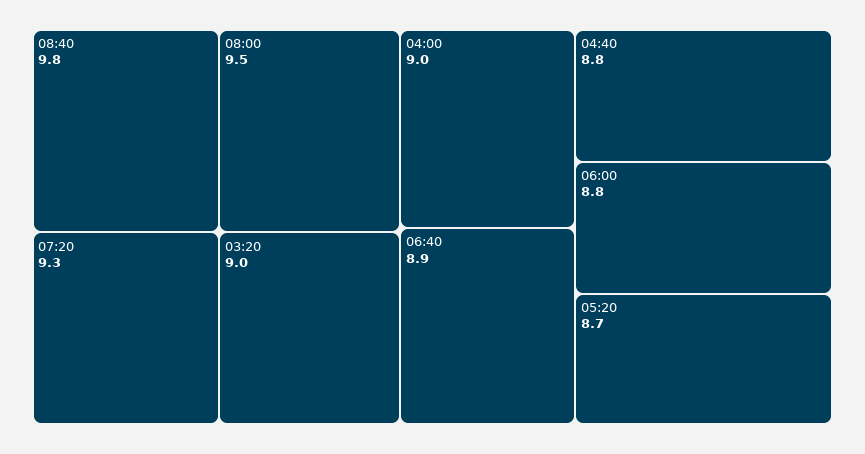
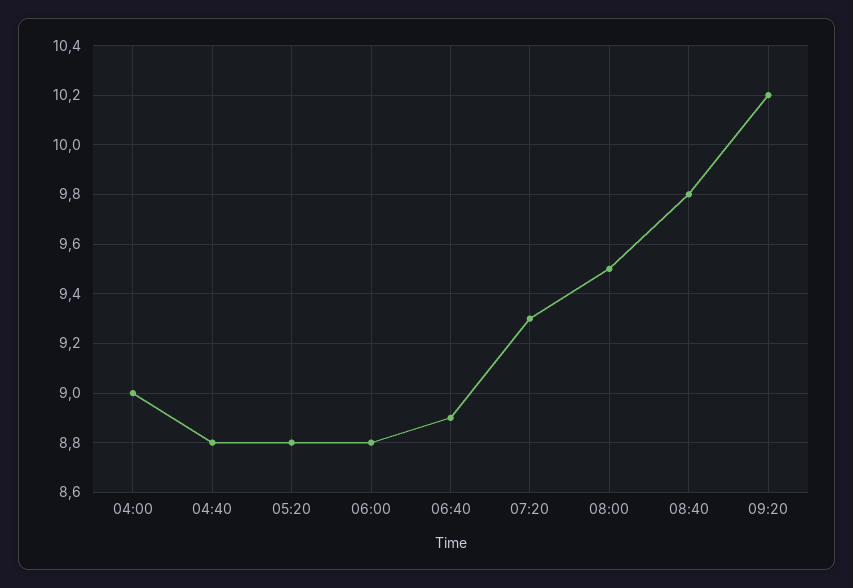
03:20: 9 -> none
05:20: 8.7 -> 8.8
09:20: none -> 10.2

